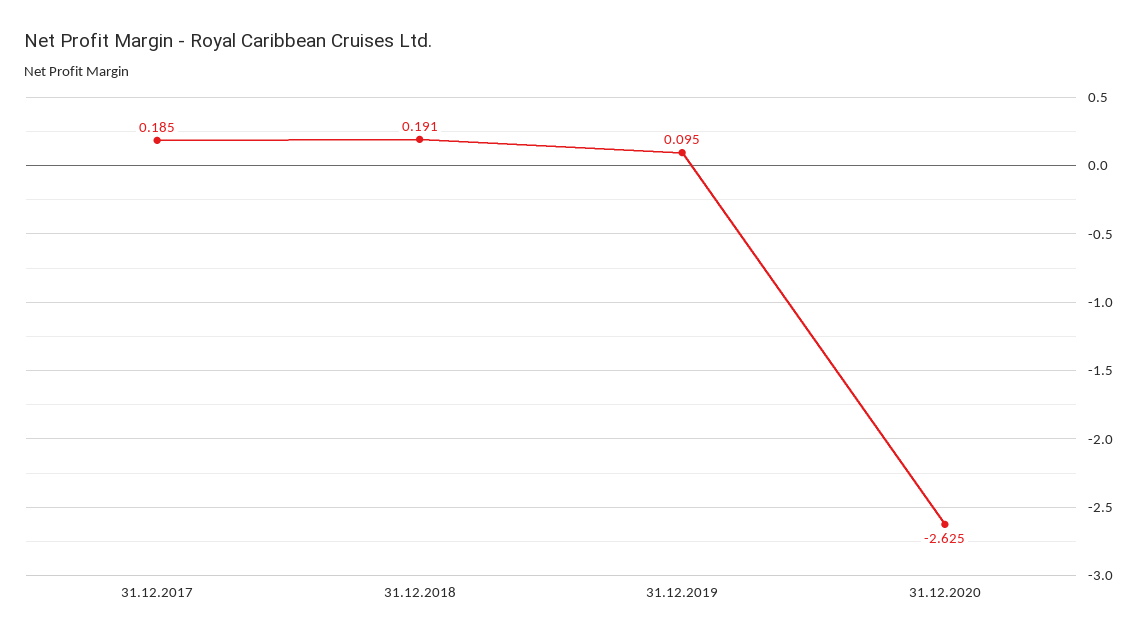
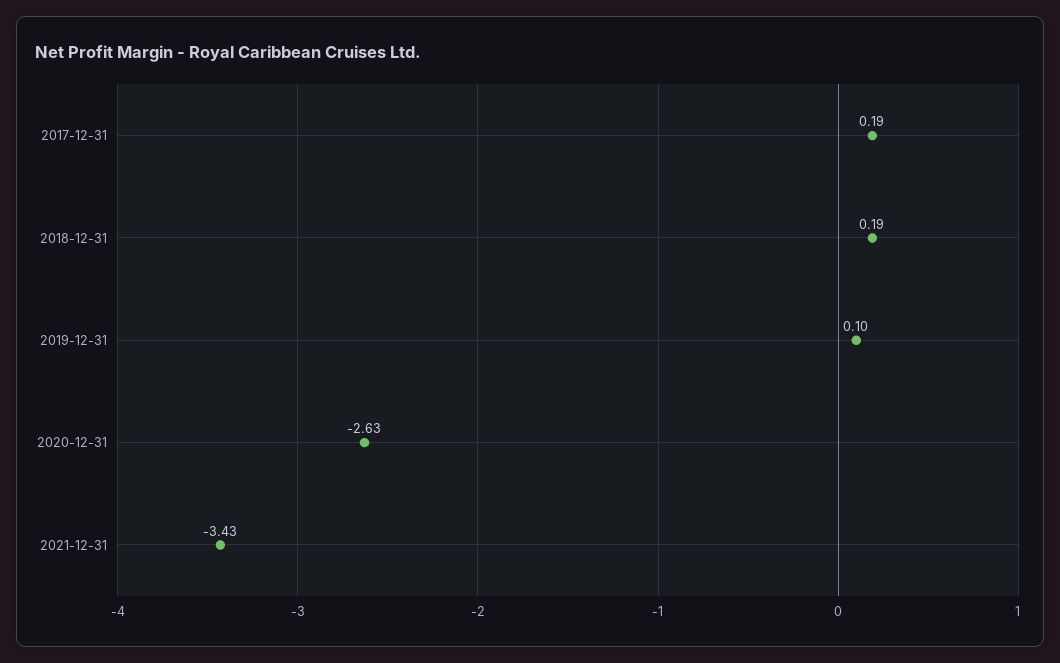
2021-12-31: none -> -3.43

